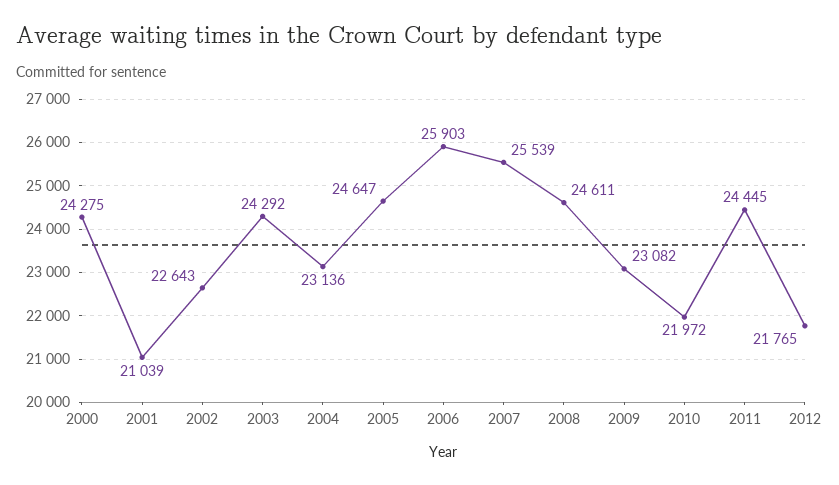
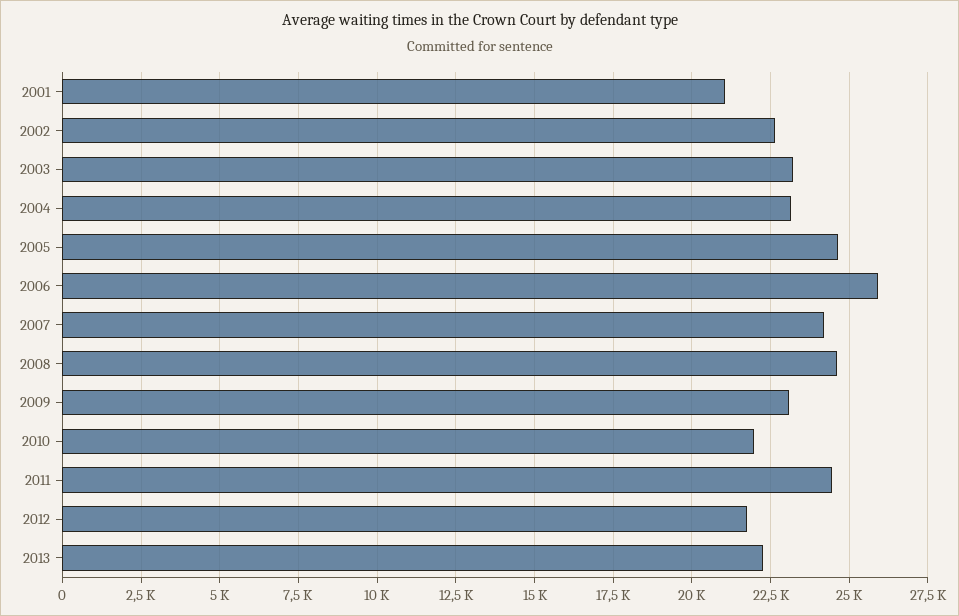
2000: 24275 -> none
2003: 24292 -> 23250
2007: 25539 -> 24250
2013: none -> 22250

